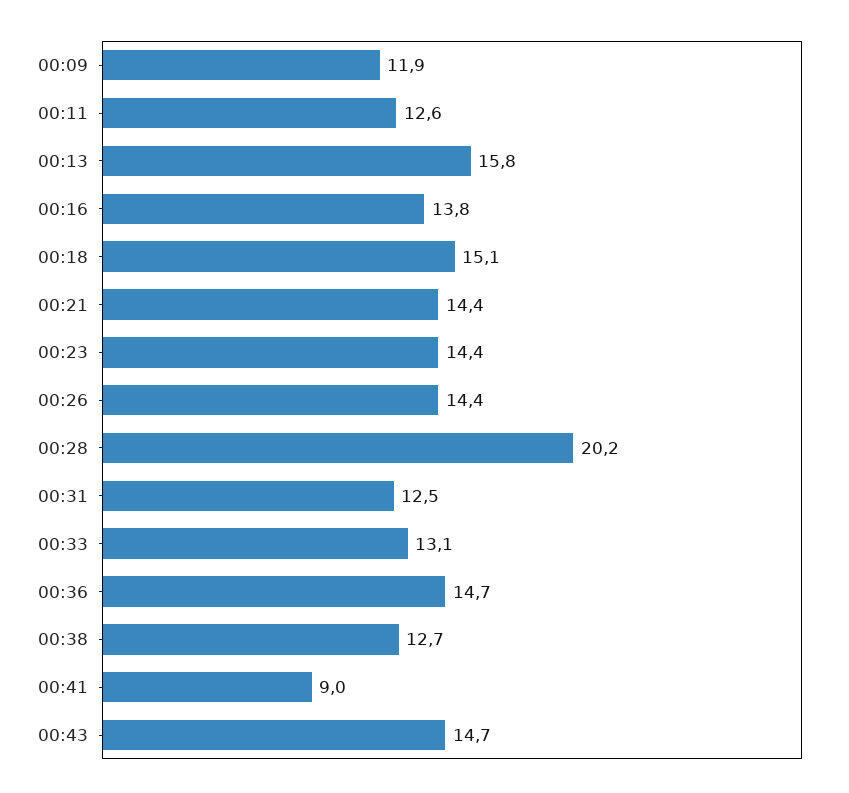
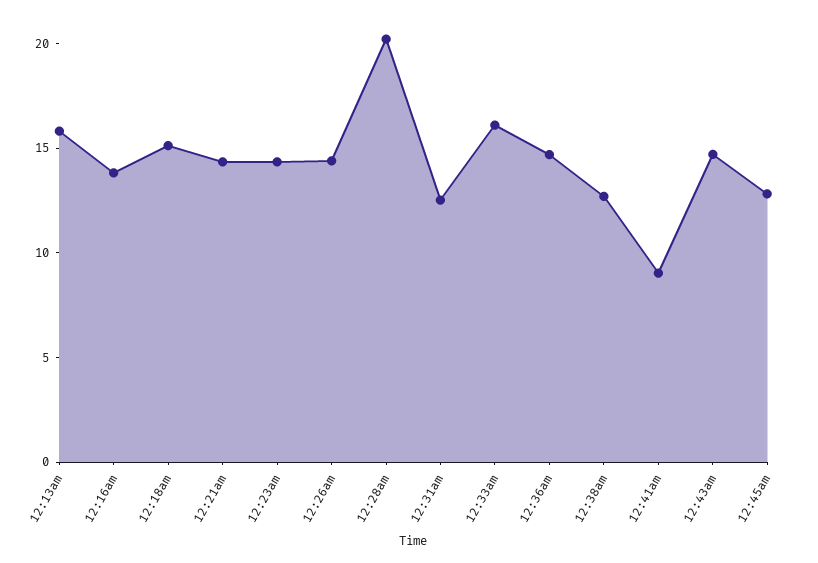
00:09: 11.9 -> none
00:11: 12.6 -> none
00:33: 13.1 -> 16
12:45am: none -> 13

